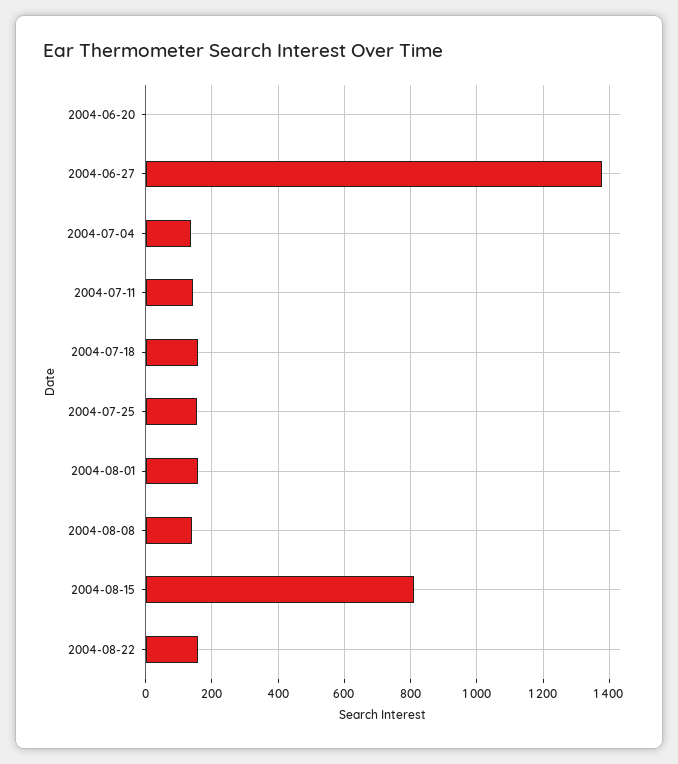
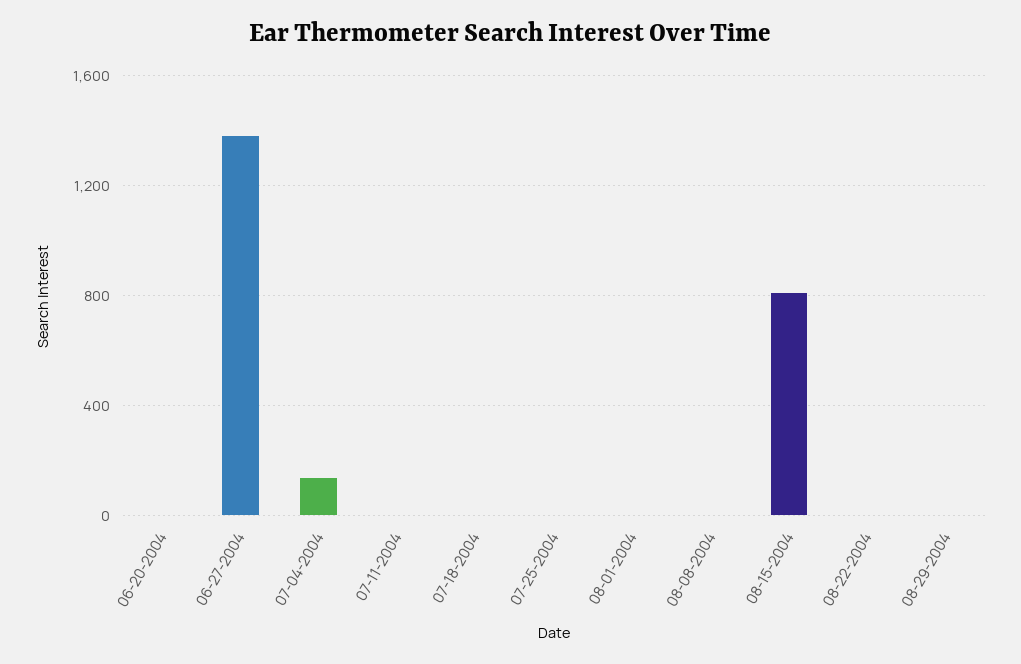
2004-07-11: 140 -> 0
2004-07-18: 160 -> 0
2004-07-25: 160 -> 0
2004-08-01: 160 -> 0
2004-08-08: 140 -> 0
2004-08-22: 160 -> 0
08-29-2004: none -> 0

